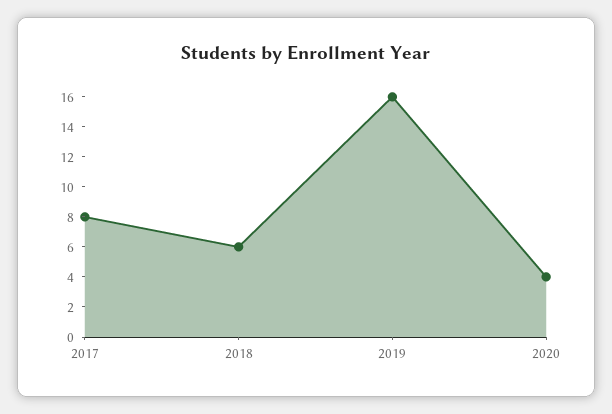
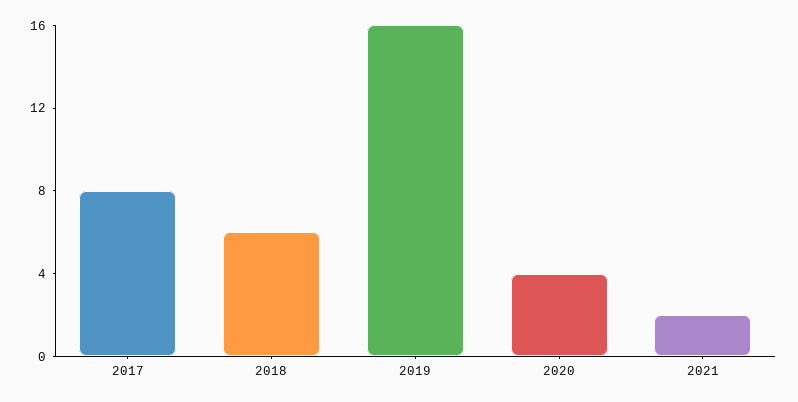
2021: none -> 2

